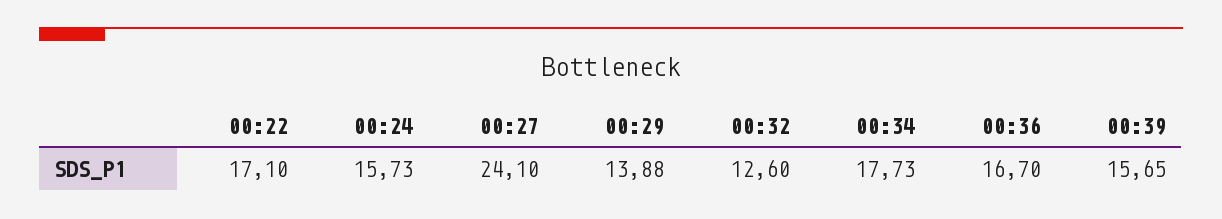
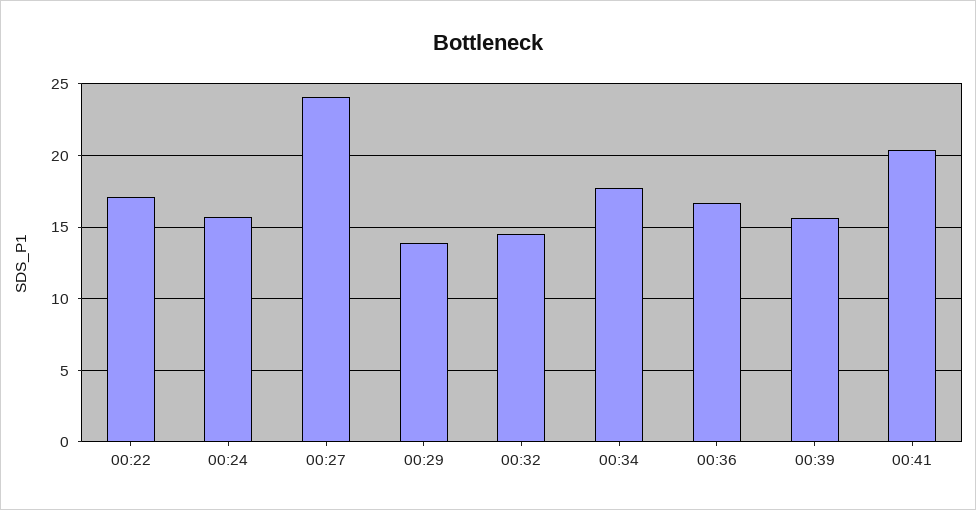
00:32: 12.6 -> 14.5
00:41: none -> 20.5

